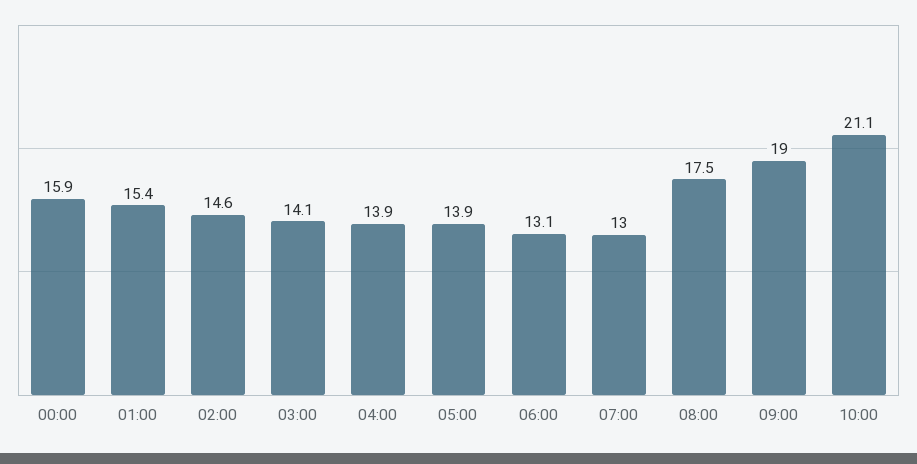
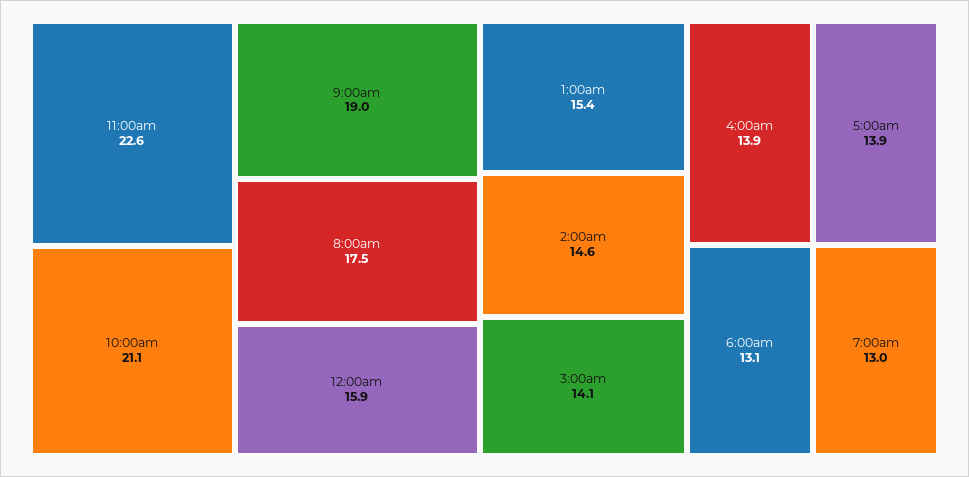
11:00am: none -> 22.6

